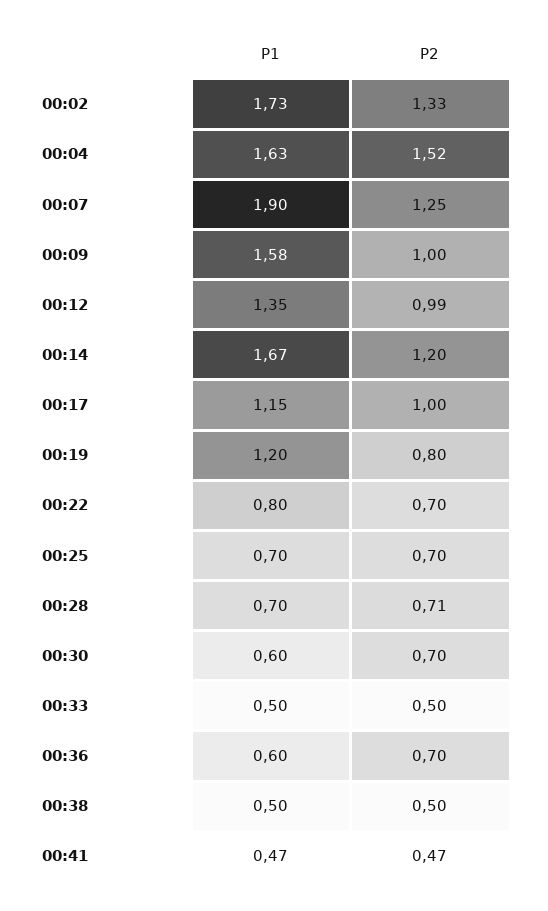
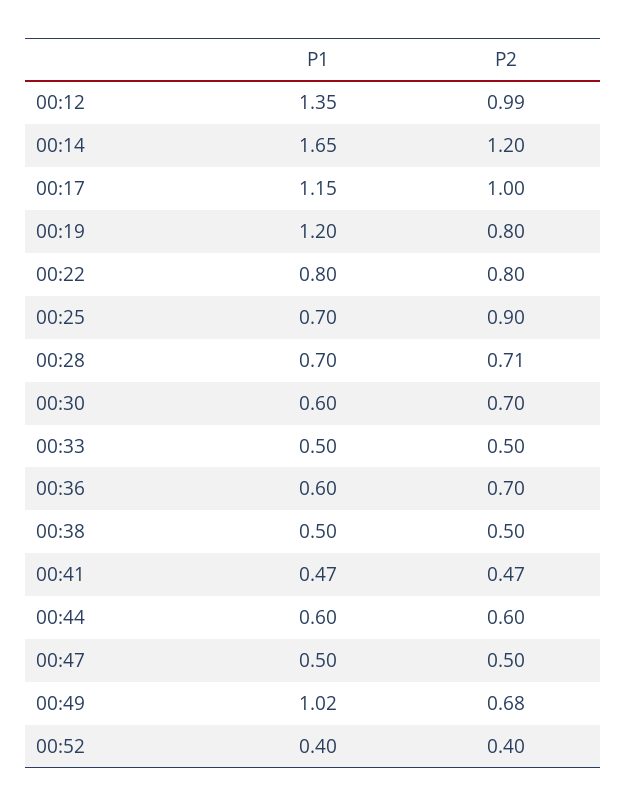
P1, 00:02: 1.73 -> none
P2, 00:02: 1.33 -> none
P1, 00:04: 1.63 -> none
P2, 00:04: 1.52 -> none
P1, 00:07: 1.9 -> none
P2, 00:07: 1.25 -> none
P1, 00:09: 1.58 -> none
P2, 00:09: 1 -> none
P1, 00:14: 1.67 -> 1.65
P2, 00:22: 0.7 -> 0.8
P2, 00:25: 0.7 -> 0.9
P1, 00:44: none -> 0.6
P2, 00:44: none -> 0.6
P1, 00:47: none -> 0.5
P2, 00:47: none -> 0.5
P1, 00:49: none -> 1.02
P2, 00:49: none -> 0.68
P1, 00:52: none -> 0.4
P2, 00:52: none -> 0.4

